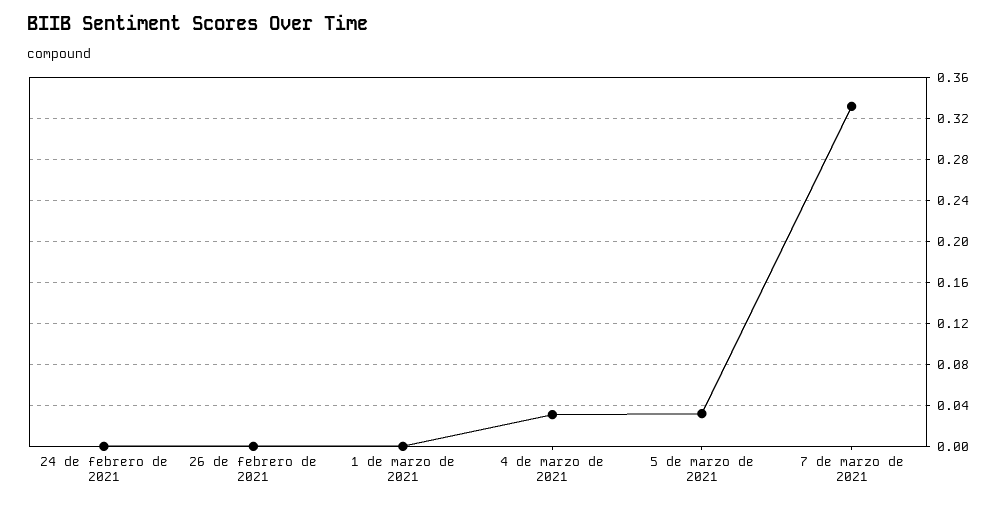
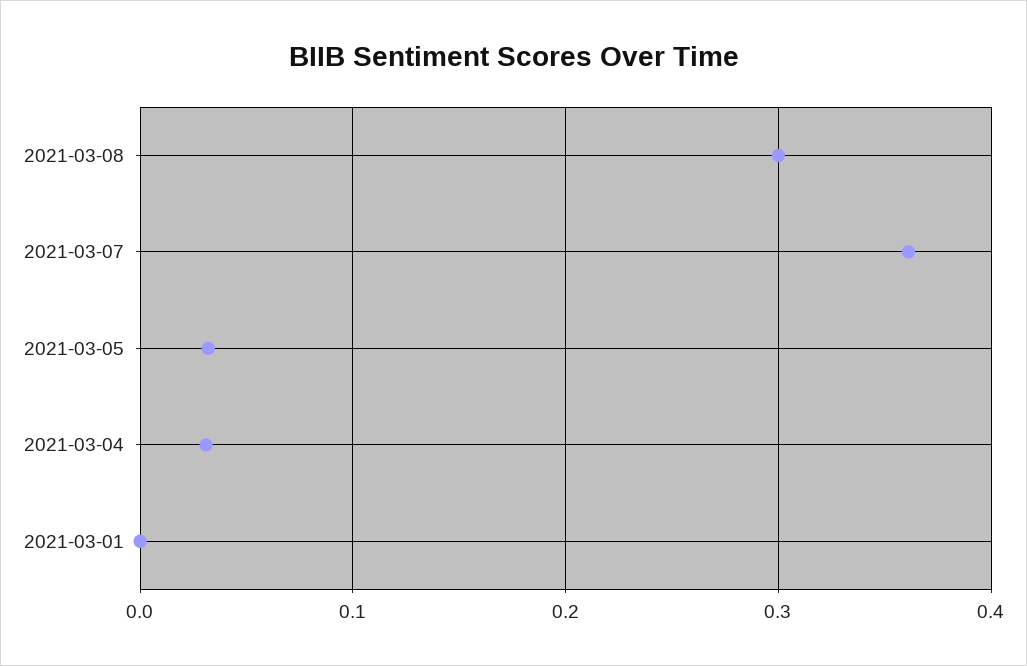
24 de febrero de 2021: 0 -> none
26 de febrero de 2021: 0 -> none
7 de marzo de 2021: 0.33 -> 0.36
2021-03-08: none -> 0.3

